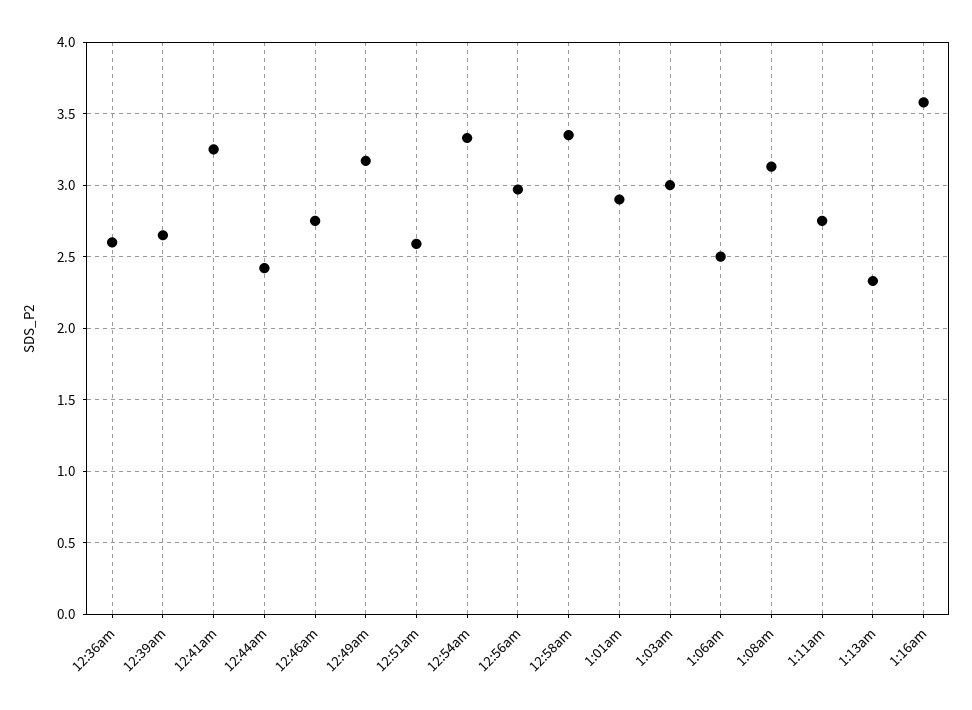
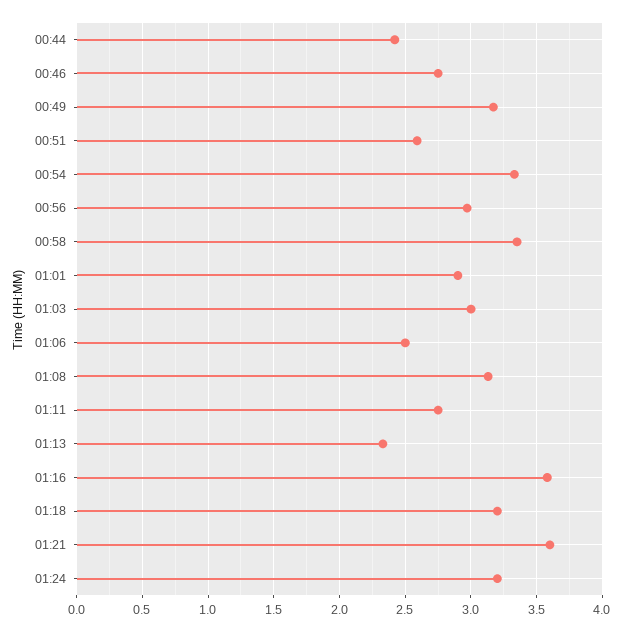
12:36am: 2.6 -> none
12:39am: 2.65 -> none
12:41am: 3.25 -> none
01:18: none -> 3.2
01:21: none -> 3.6
01:24: none -> 3.2

